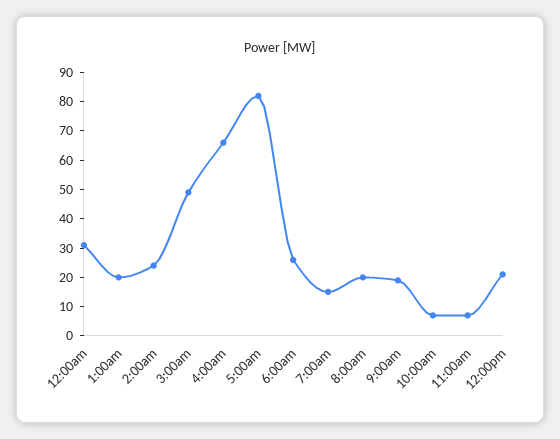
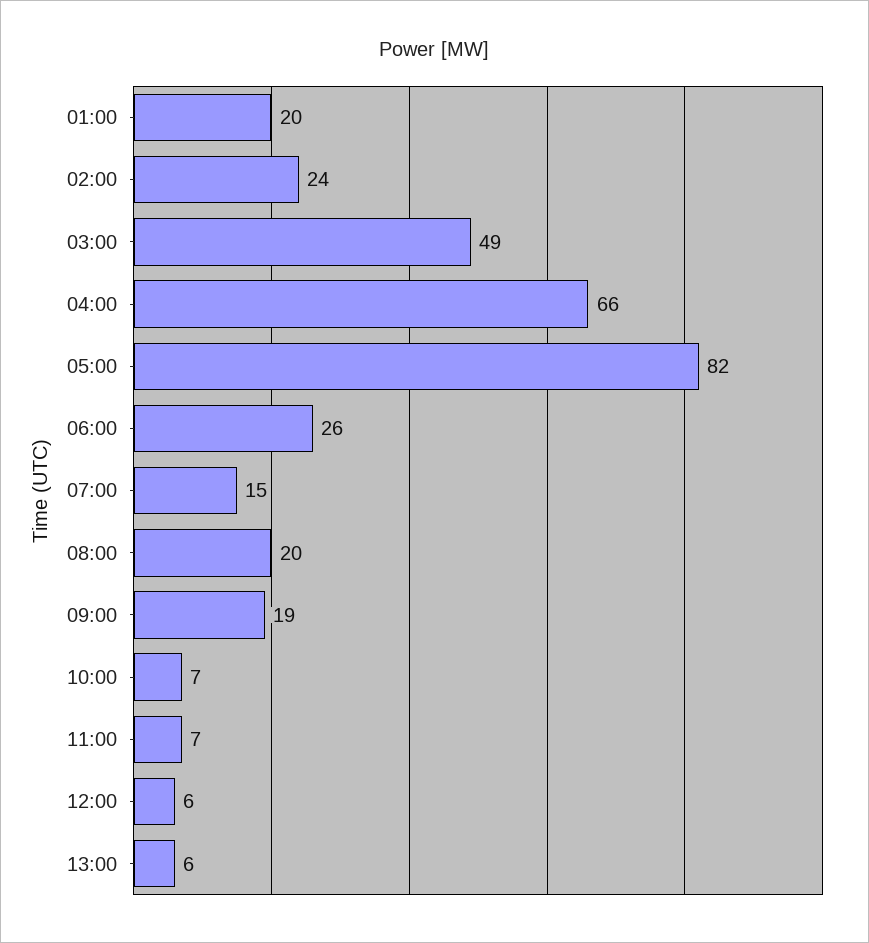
12:00am: 30 -> none
12:00pm: 20 -> 6
13:00: none -> 6

